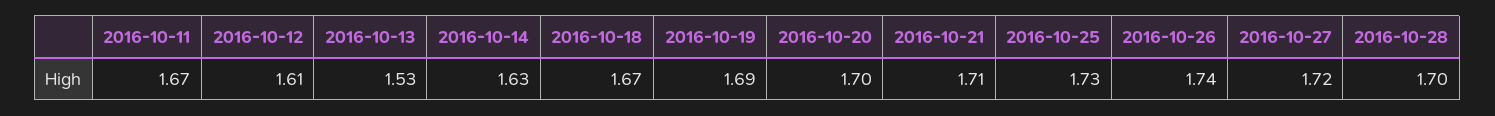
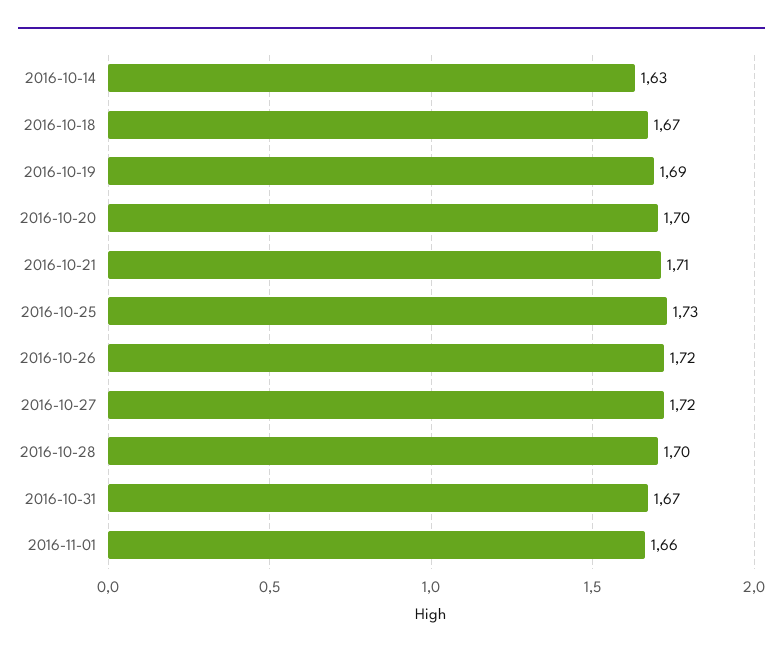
2016-10-11: 1.67 -> none
2016-10-12: 1.61 -> none
2016-10-13: 1.53 -> none
2016-10-26: 1.74 -> 1.72
2016-10-31: none -> 1.67
2016-11-01: none -> 1.66

